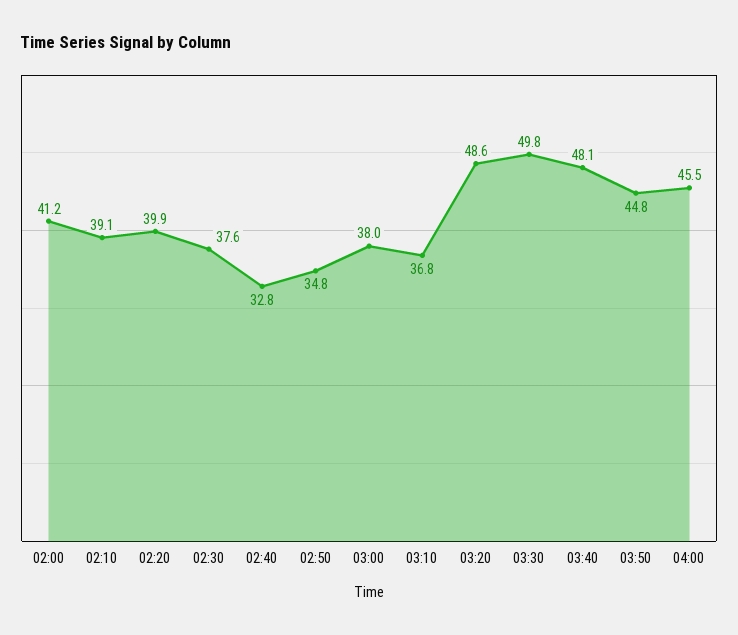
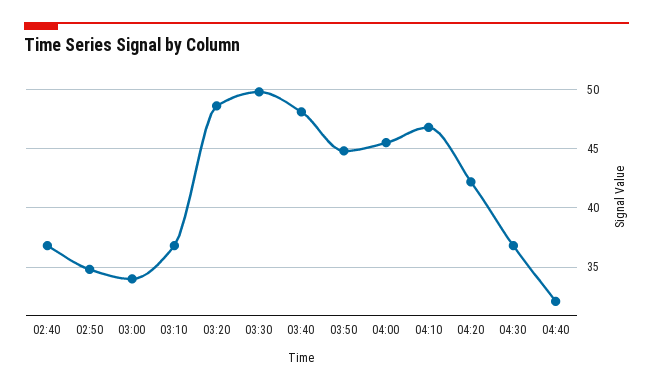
02:00: 41.2 -> none
02:10: 39.1 -> none
02:20: 39.9 -> none
02:30: 37.6 -> none
02:40: 32.8 -> 37
03:00: 38 -> 34
04:10: none -> 47
04:20: none -> 42
04:30: none -> 37
04:40: none -> 32

